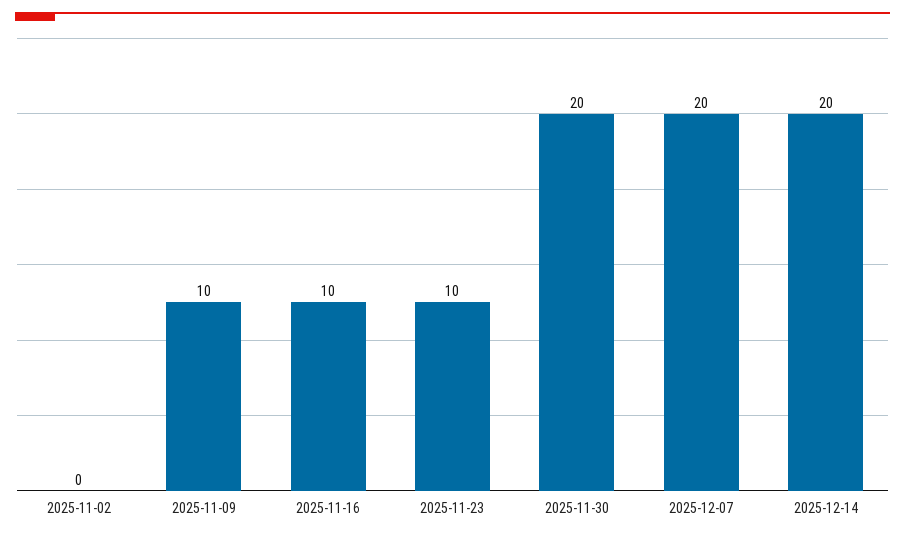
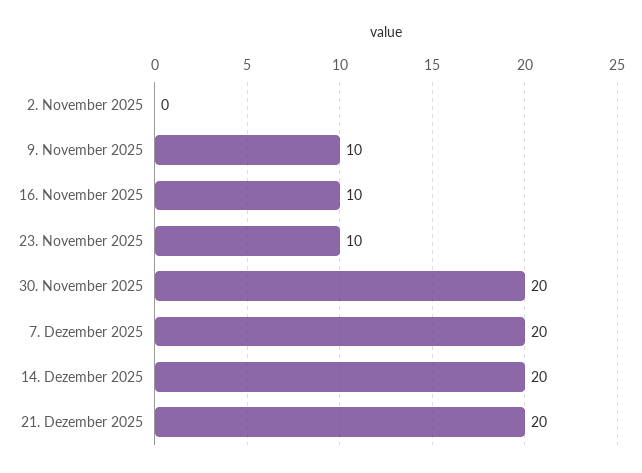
21. Dezember 2025: none -> 20

